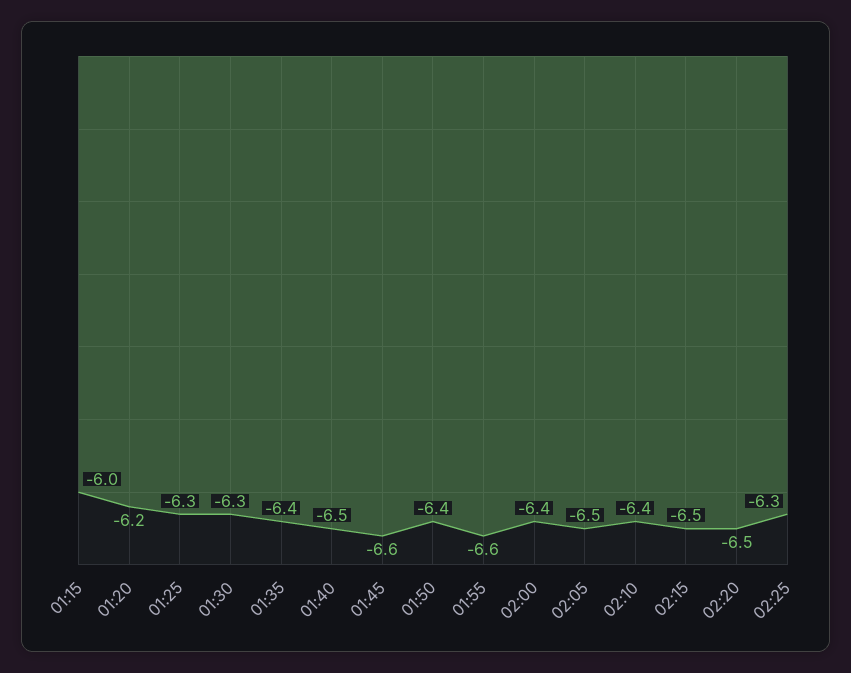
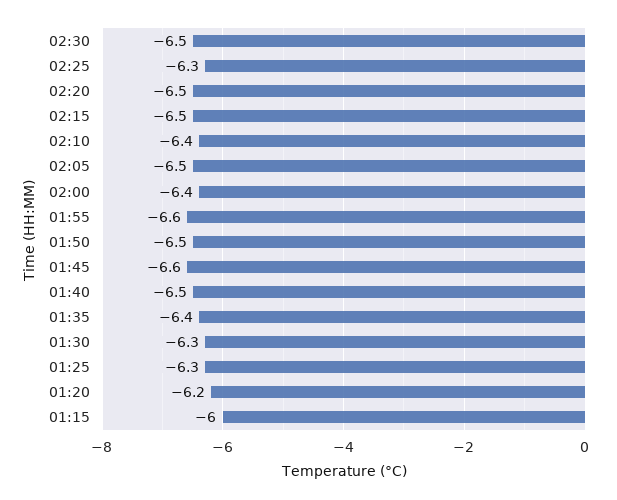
01:50: -6.4 -> -6.5
02:30: none -> -6.5

